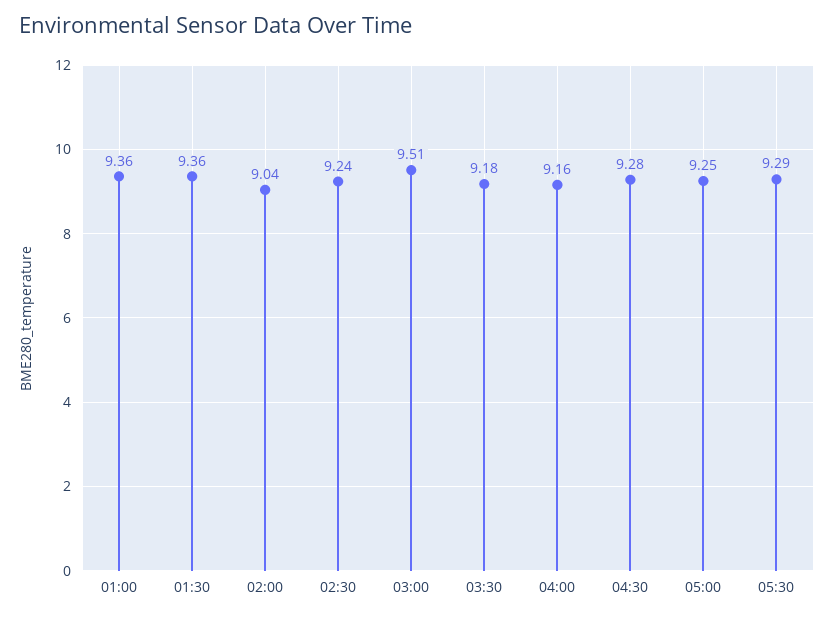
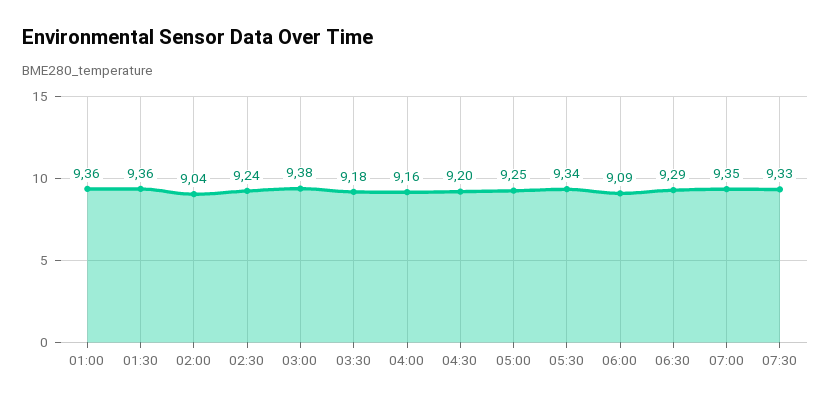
03:00: 9.51 -> 9.38
04:30: 9.28 -> 9.2
05:30: 9.29 -> 9.34
06:00: none -> 9.09
06:30: none -> 9.29
07:00: none -> 9.35
07:30: none -> 9.33

